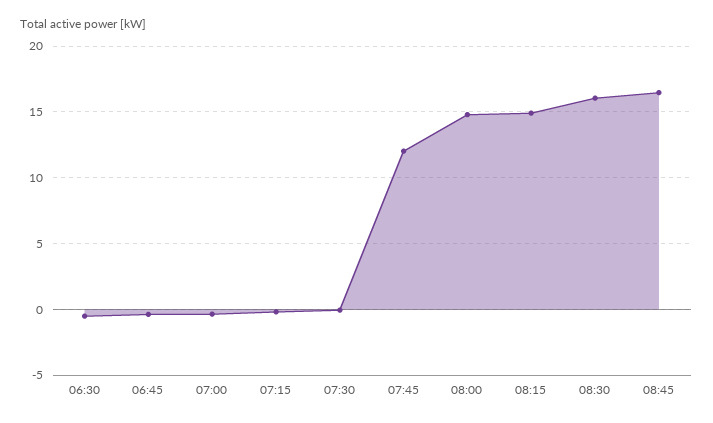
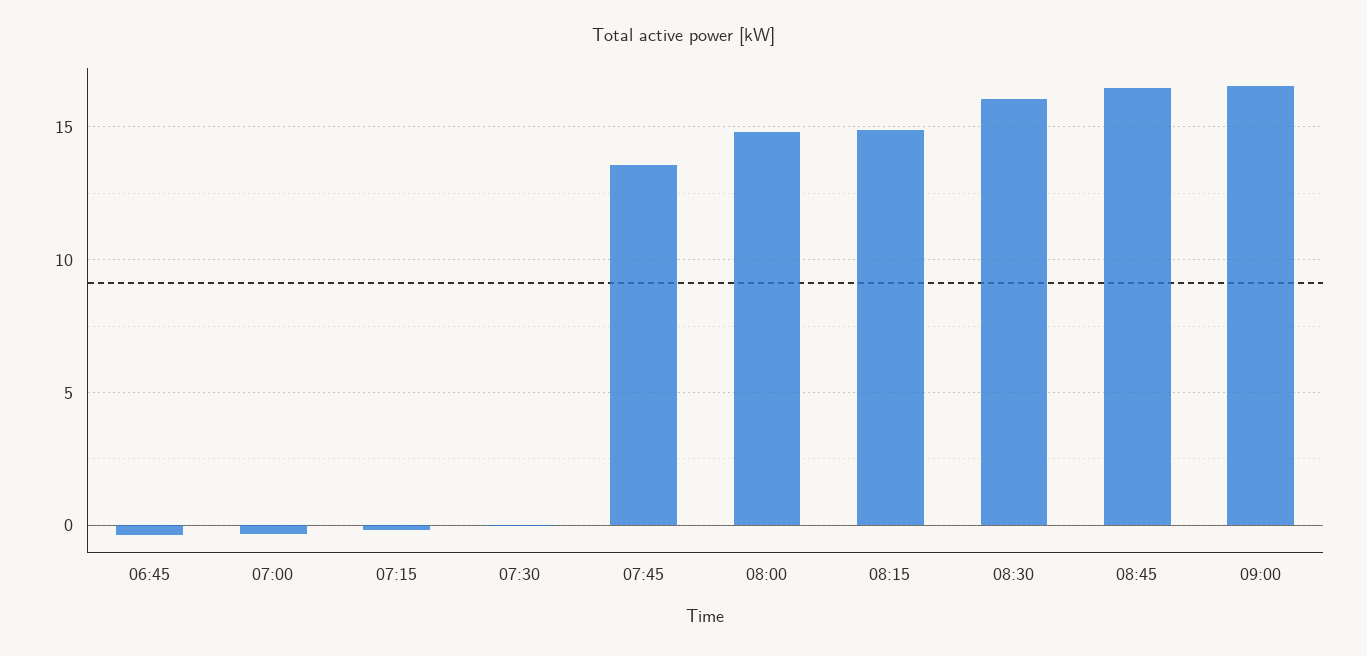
06:30: -0.5 -> none
07:45: 12 -> 13.5
09:00: none -> 16.5

